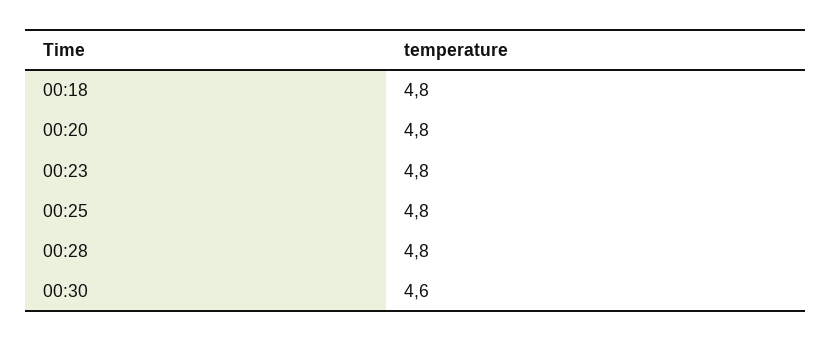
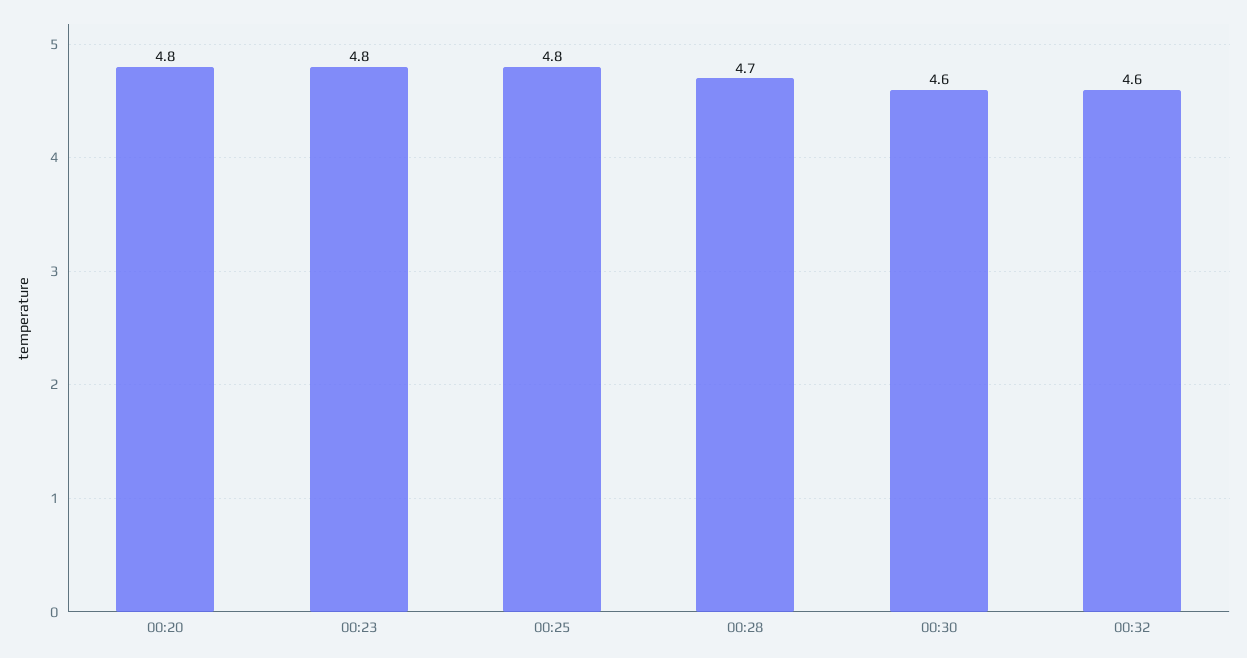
00:18: 4.8 -> none
00:28: 4.8 -> 4.7
00:32: none -> 4.6

